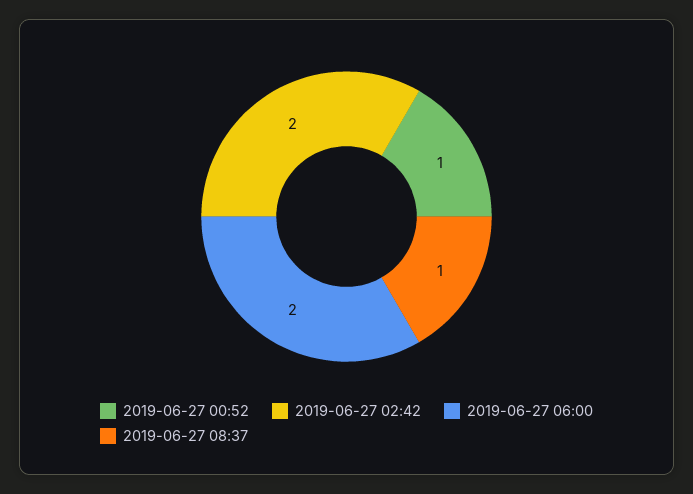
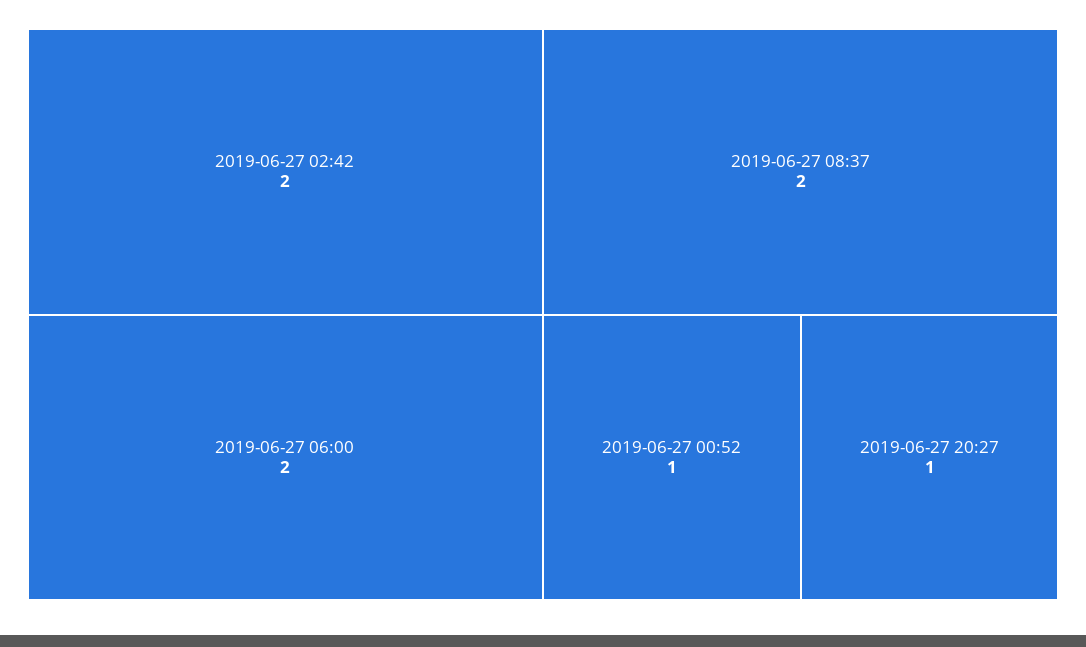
2019-06-27 08:37: 1 -> 2
2019-06-27 20:27: none -> 1

